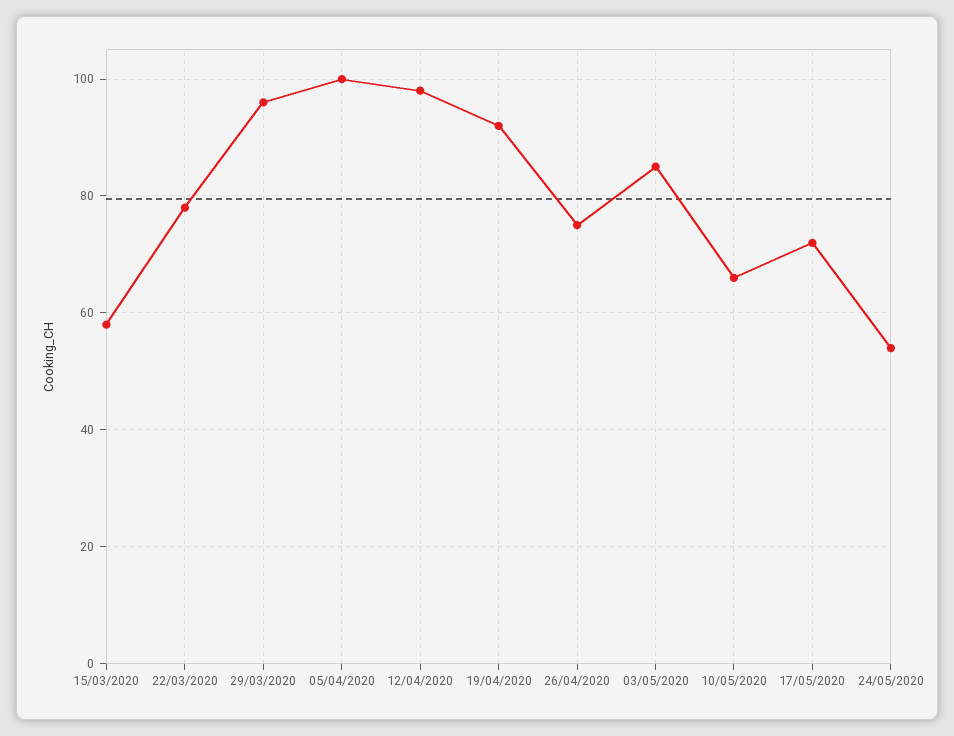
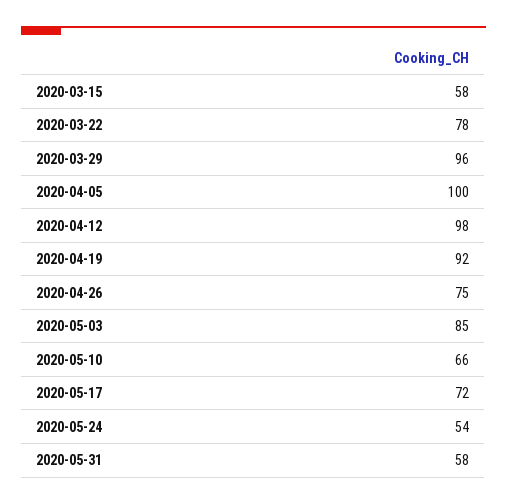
2020-05-31: none -> 58

